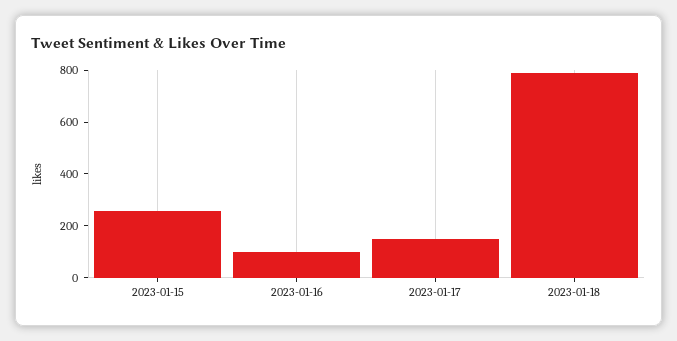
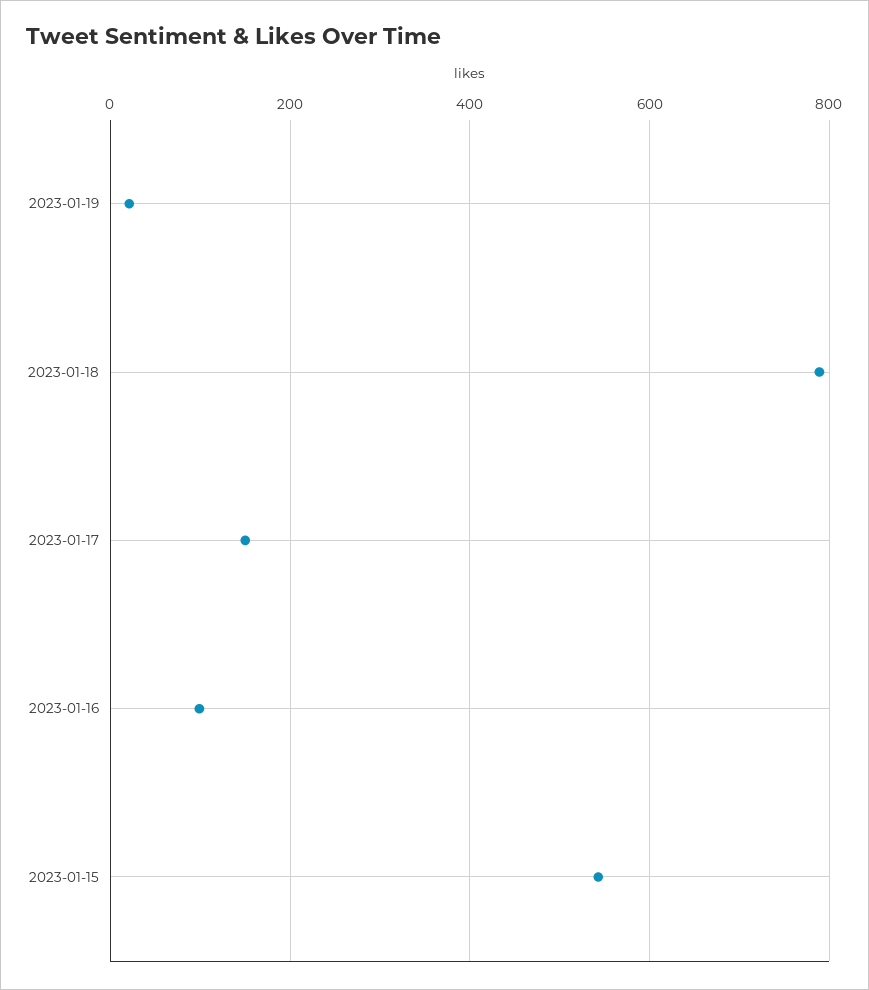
2023-01-15: 250 -> 540
2023-01-19: none -> 20

